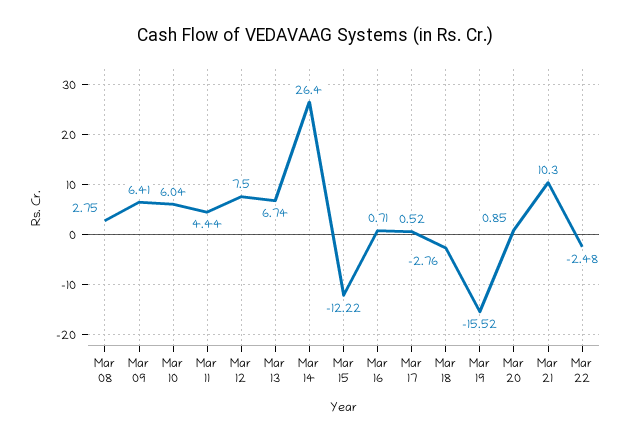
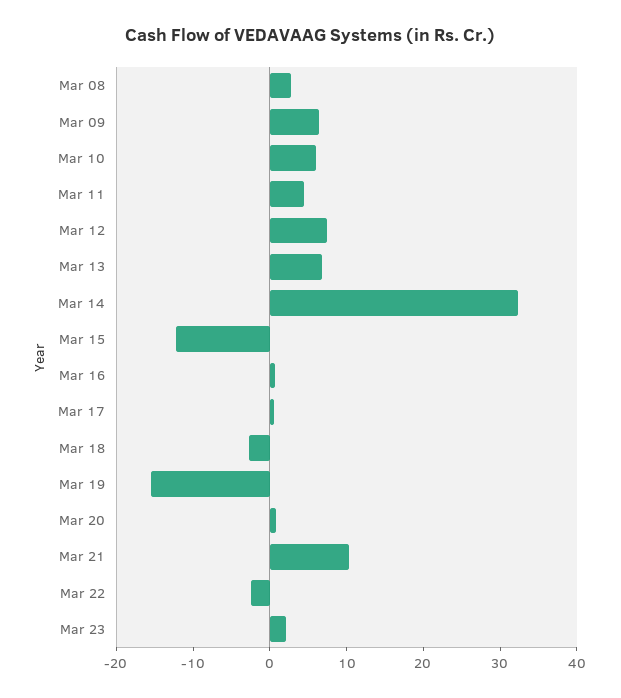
Mar 14: 26.4 -> 32
Mar 23: none -> 2

